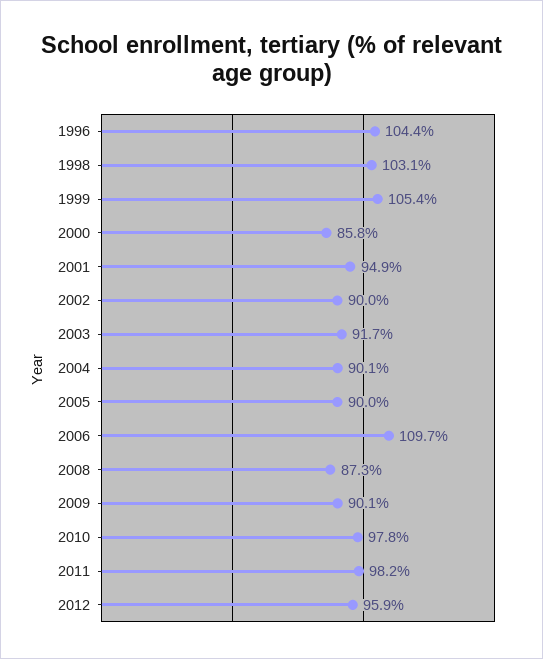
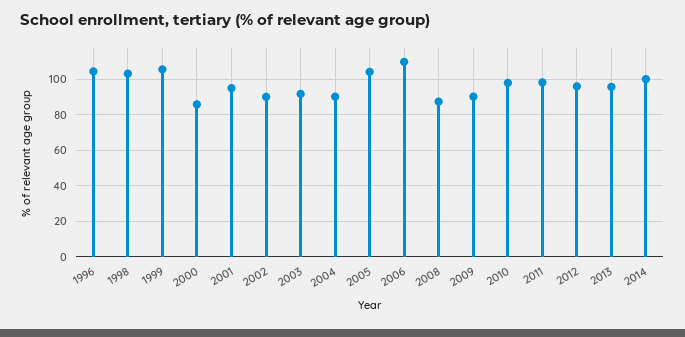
2005: 90 -> 105
2013: none -> 95
2014: none -> 100

